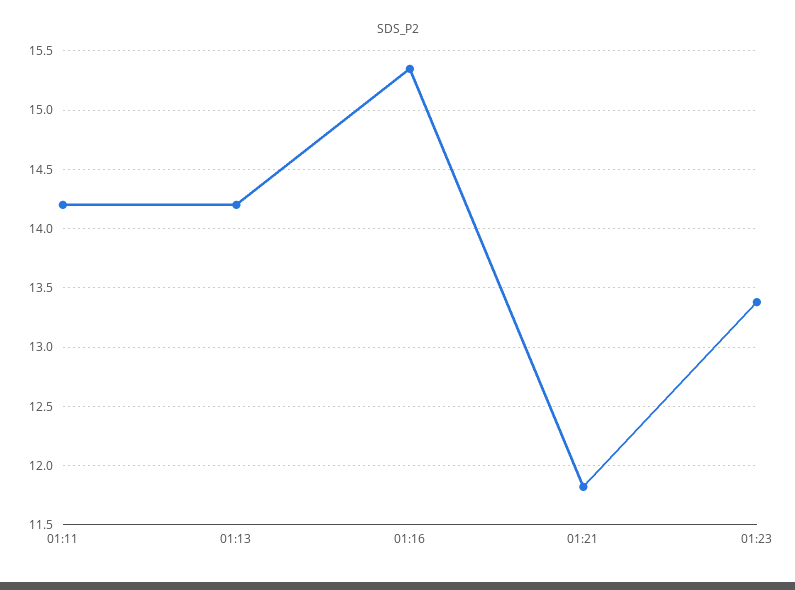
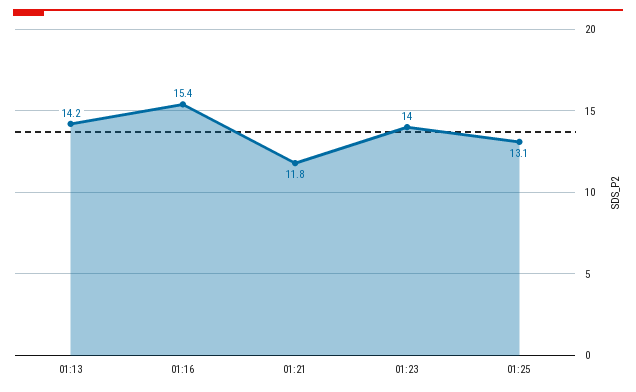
01:11: 14.2 -> none
01:23: 13.4 -> 14
01:25: none -> 13.1

